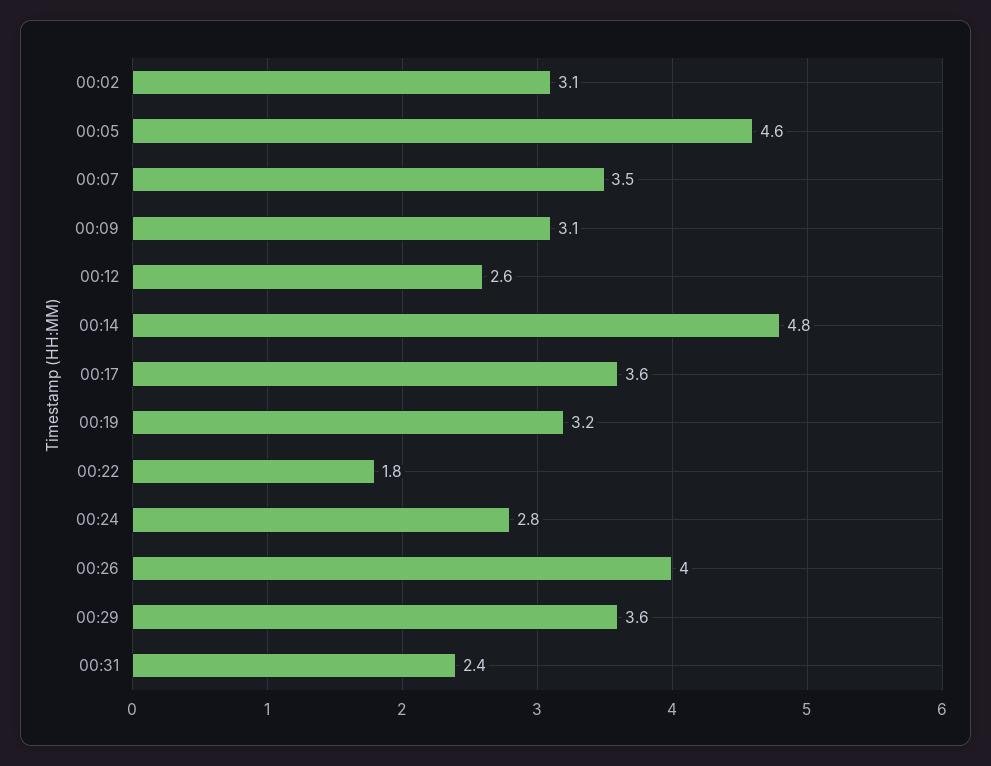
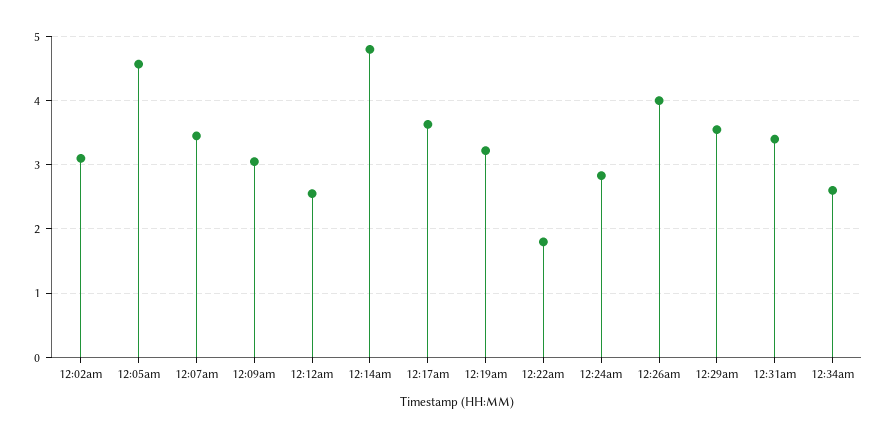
00:31: 2.4 -> 3.4
12:34am: none -> 2.6

